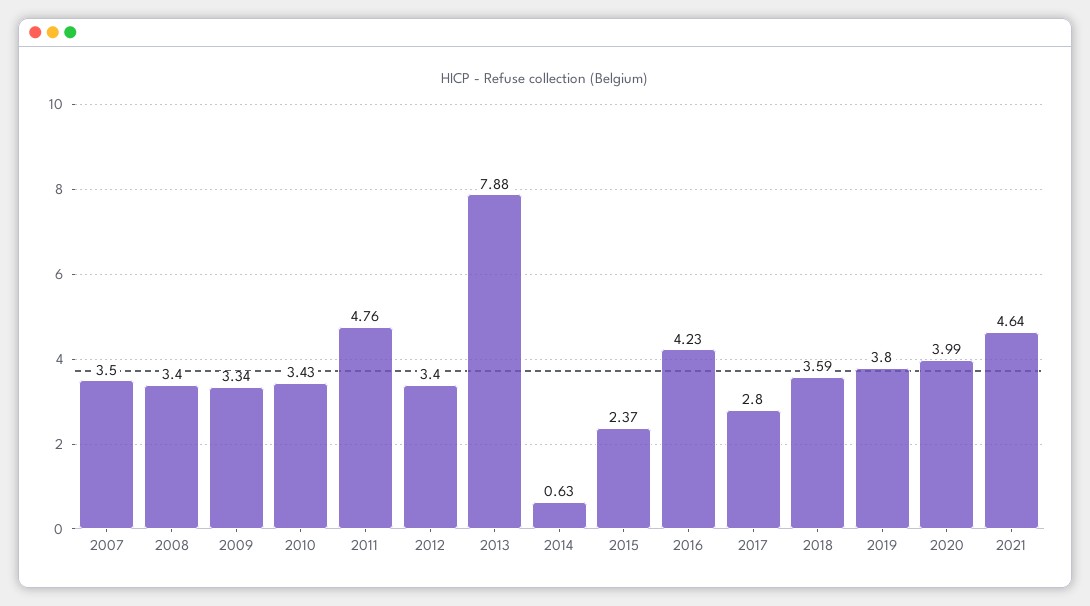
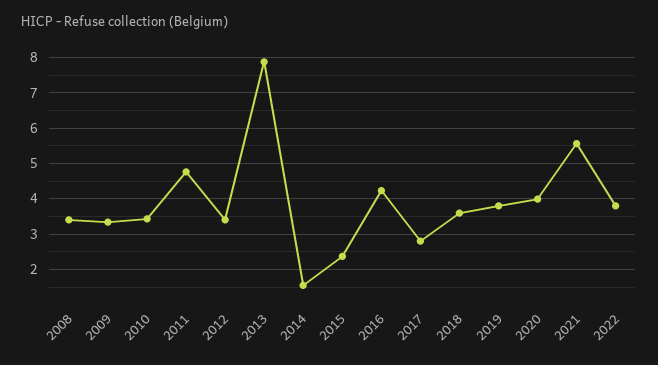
2007: 3.5 -> none
2014: 0.63 -> 1.6
2021: 4.64 -> 5.6
2022: none -> 3.8

